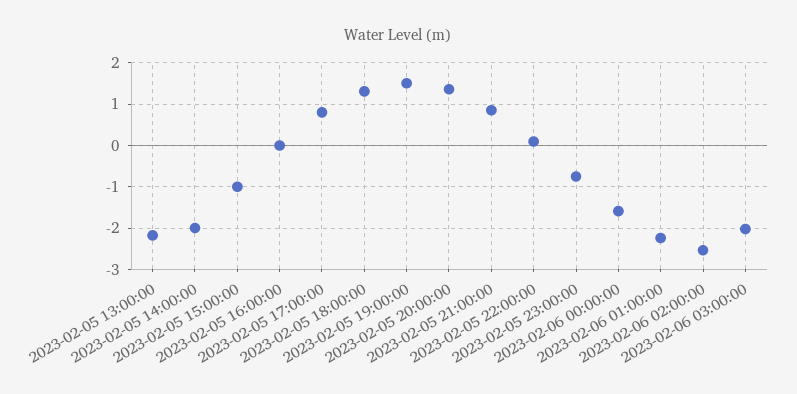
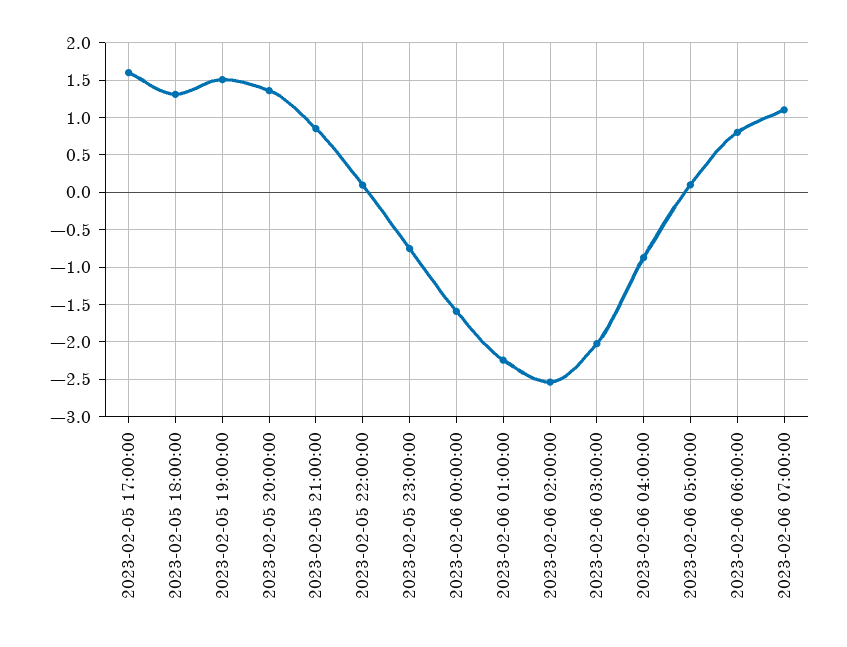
2023-02-05 13:00:00: -2.2 -> none
2023-02-05 14:00:00: -2 -> none
2023-02-05 15:00:00: -1 -> none
2023-02-05 16:00:00: 0 -> none
2023-02-05 17:00:00: 0.8 -> 1.6
2023-02-06 04:00:00: none -> -0.9
2023-02-06 05:00:00: none -> 0.1
2023-02-06 06:00:00: none -> 0.8
2023-02-06 07:00:00: none -> 1.1

